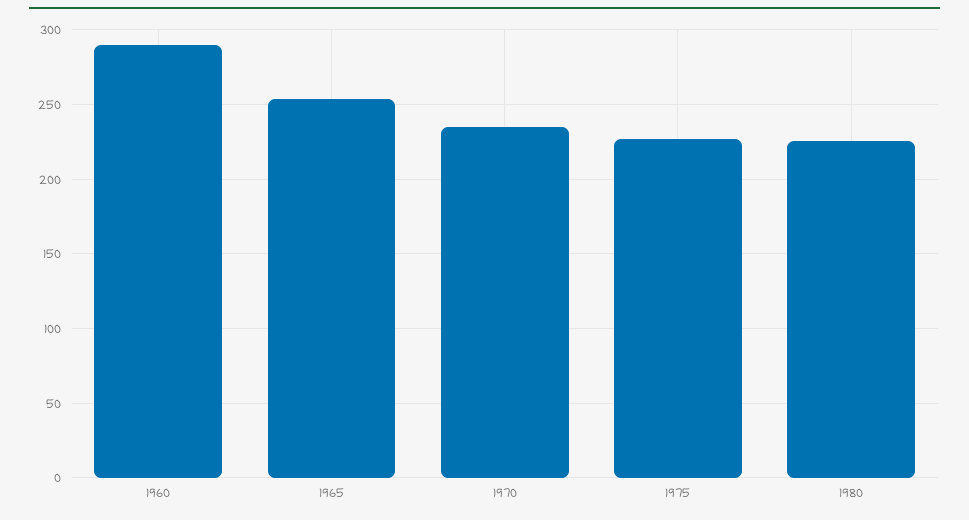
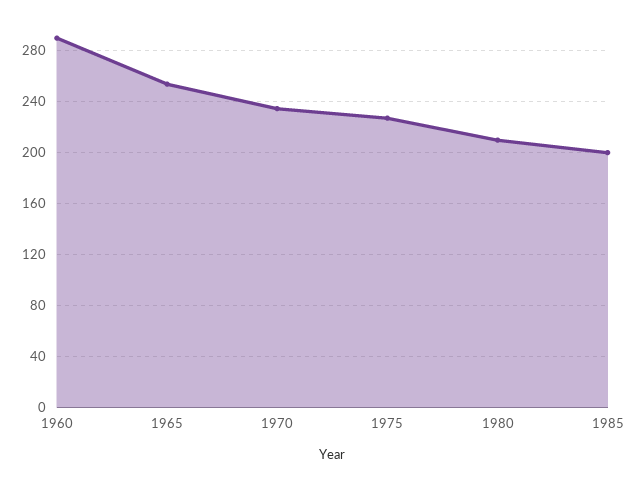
1980: 225 -> 210
1985: none -> 200

